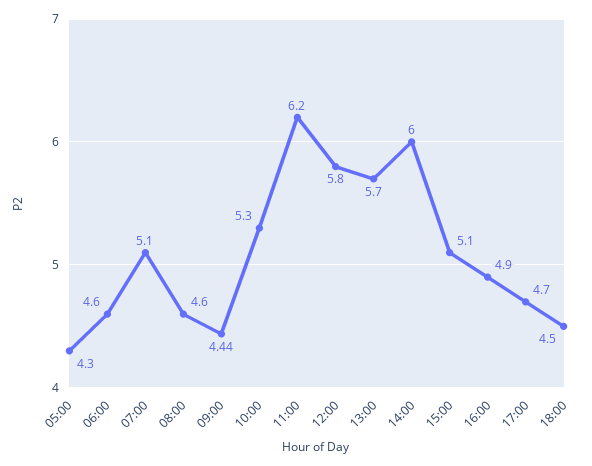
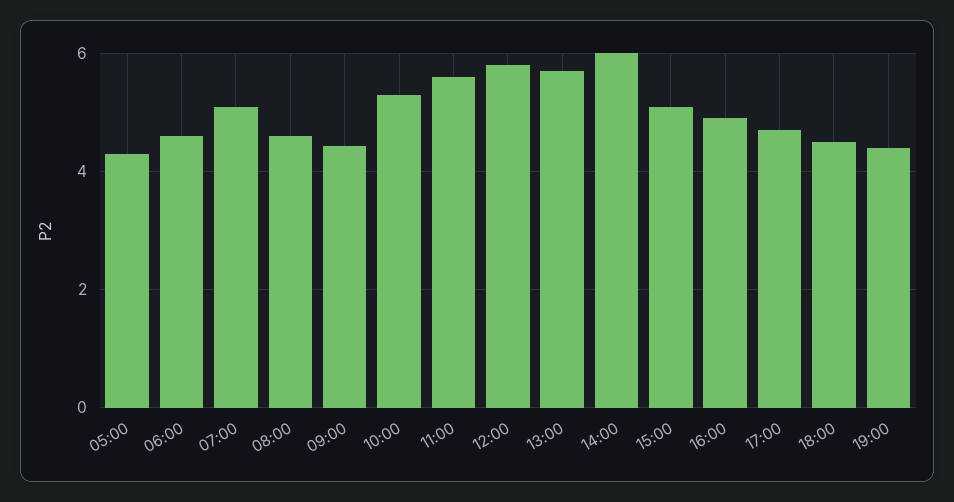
11:00: 6.2 -> 5.6
19:00: none -> 4.4

